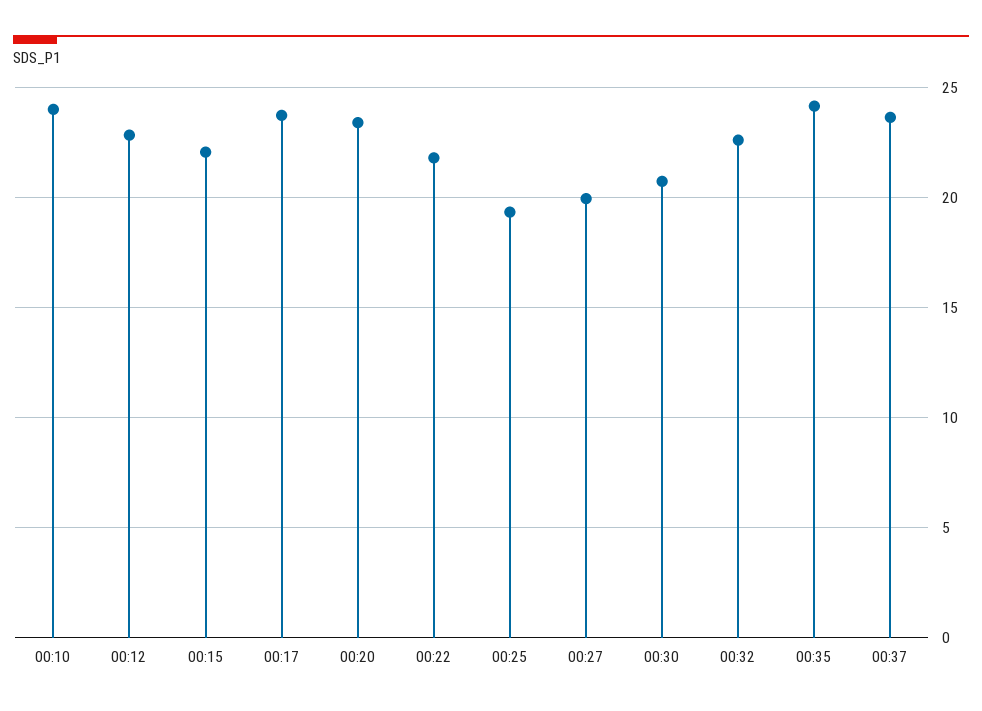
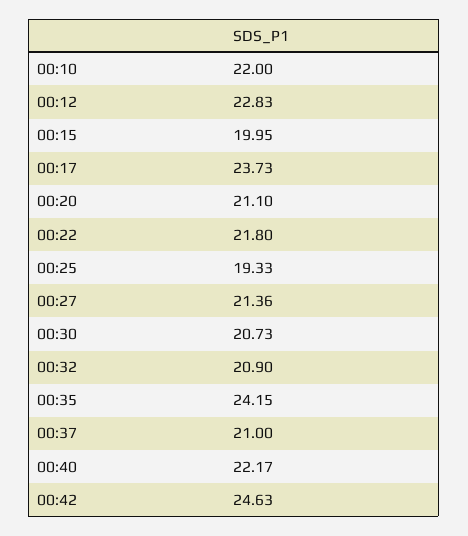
00:10: 24 -> 22
00:15: 22 -> 19.95
00:20: 23.5 -> 21.1
00:27: 20 -> 21.36
00:32: 22.5 -> 20.9
00:37: 23.5 -> 21
00:40: none -> 22.17
00:42: none -> 24.63

